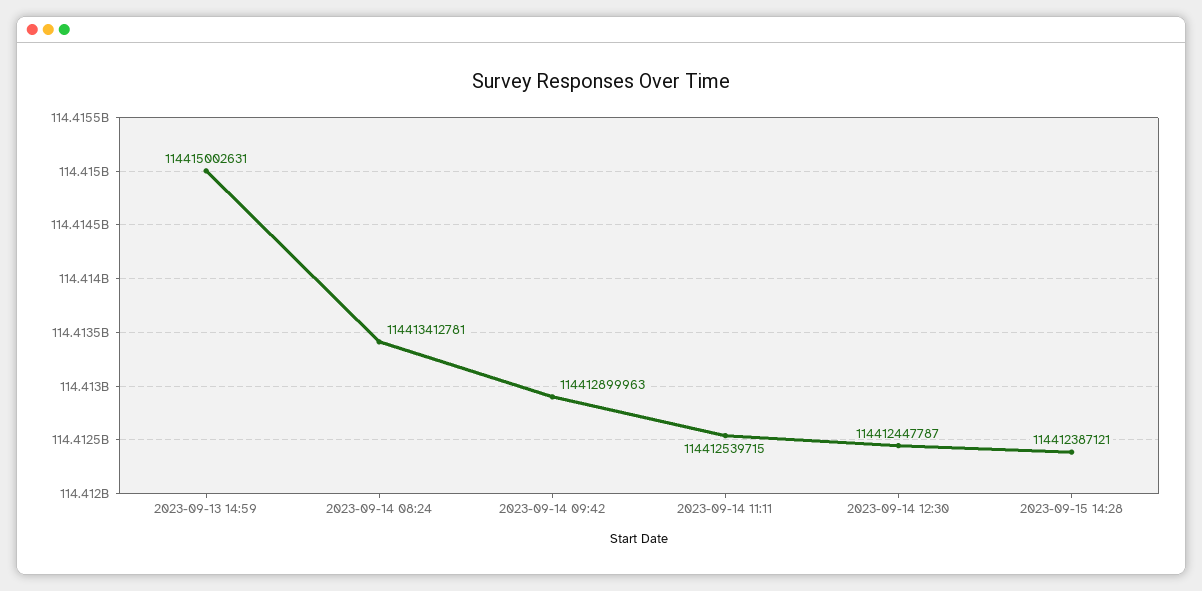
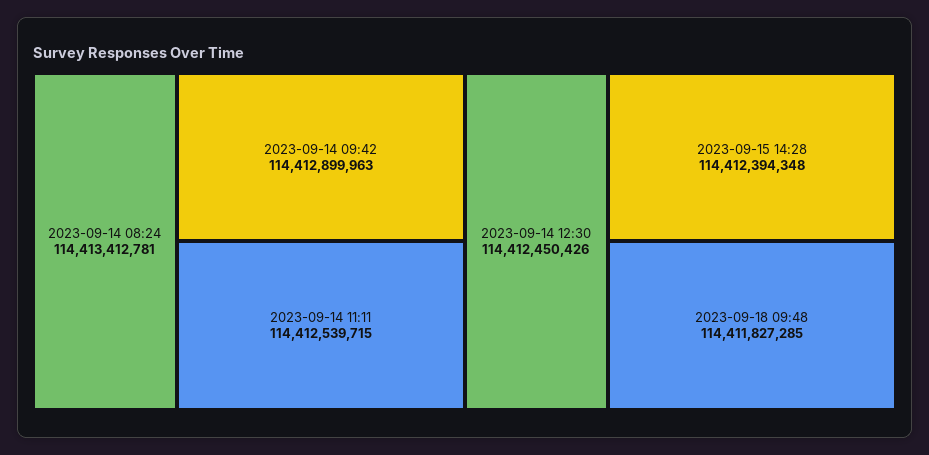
2023-09-13 14:59: 114415002631 -> none
2023-09-14 12:30: 114412447787 -> 114412450426
2023-09-15 14:28: 114412387121 -> 114412394348
2023-09-18 09:48: none -> 114411827285

